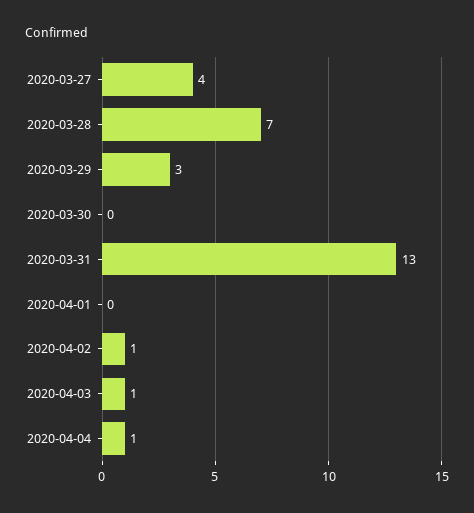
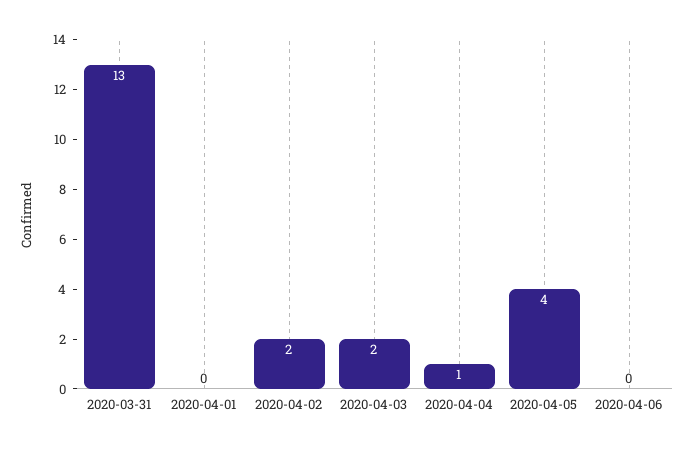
2020-03-27: 4 -> none
2020-03-28: 7 -> none
2020-03-29: 3 -> none
2020-03-30: 0 -> none
2020-04-02: 1 -> 2
2020-04-03: 1 -> 2
2020-04-05: none -> 4
2020-04-06: none -> 0

